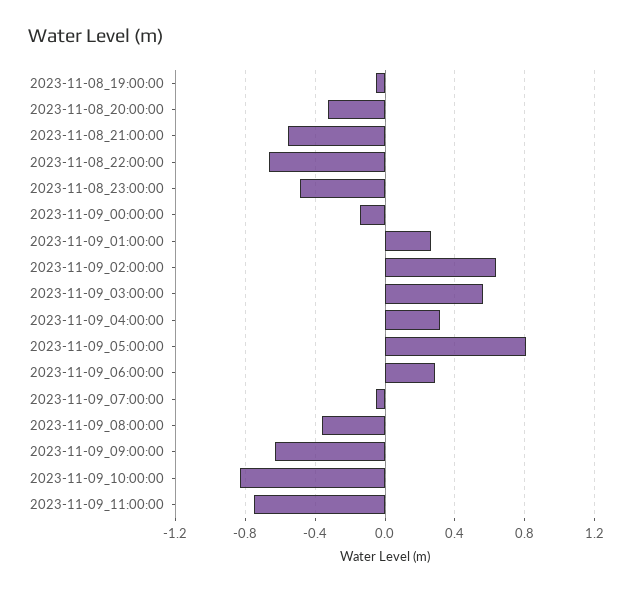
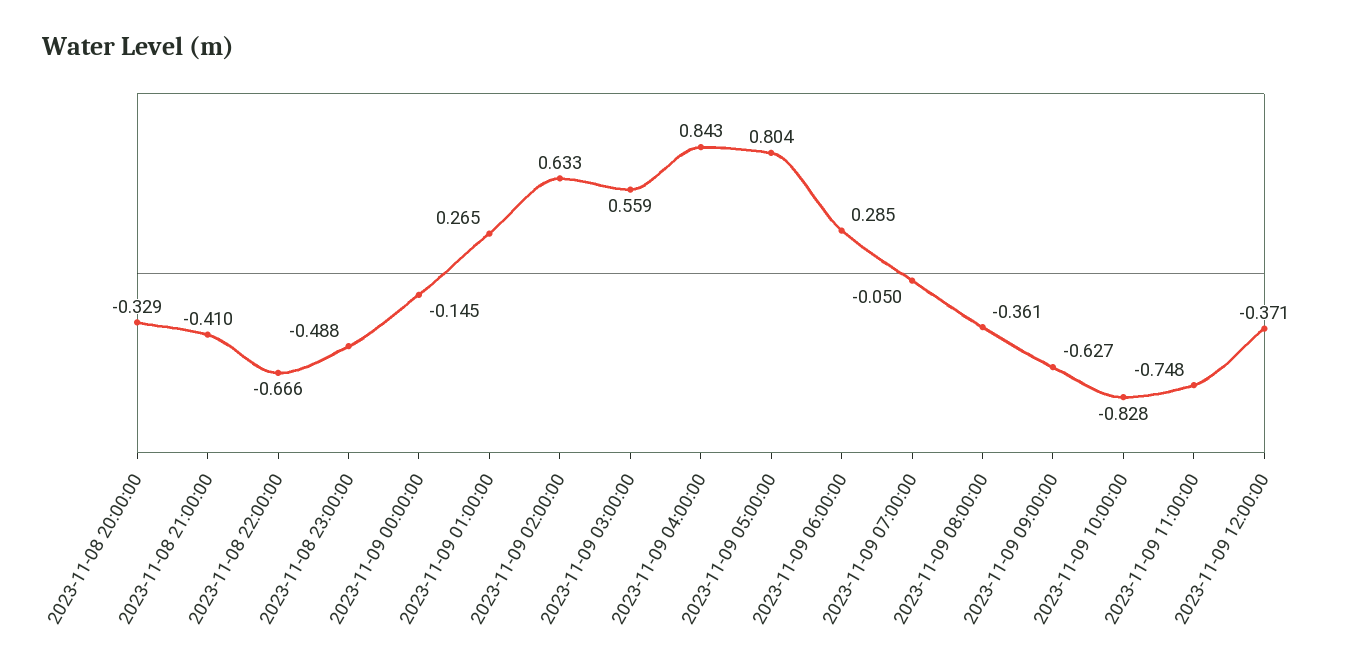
2023-11-08_19:00:00: -0.05 -> none
2023-11-08_21:00:00: -0.55 -> -0.41
2023-11-09_04:00:00: 0.3 -> 0.843
2023-11-09 12:00:00: none -> -0.371

